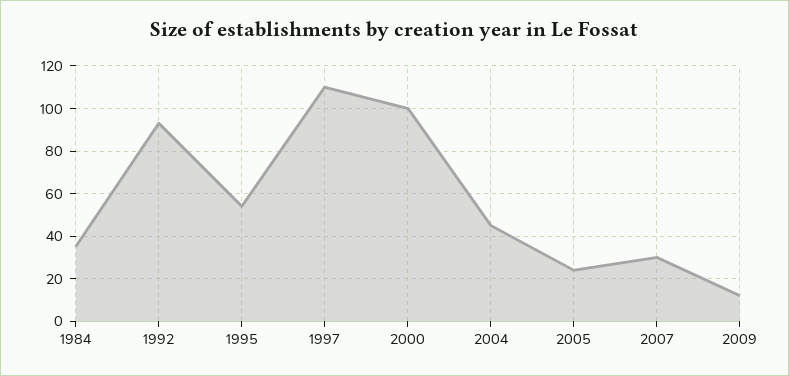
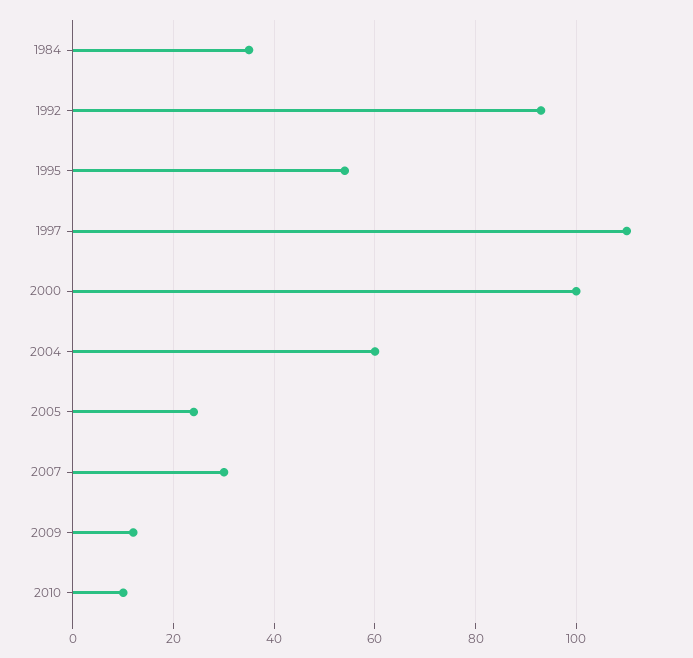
2004: 45 -> 60
2010: none -> 10

